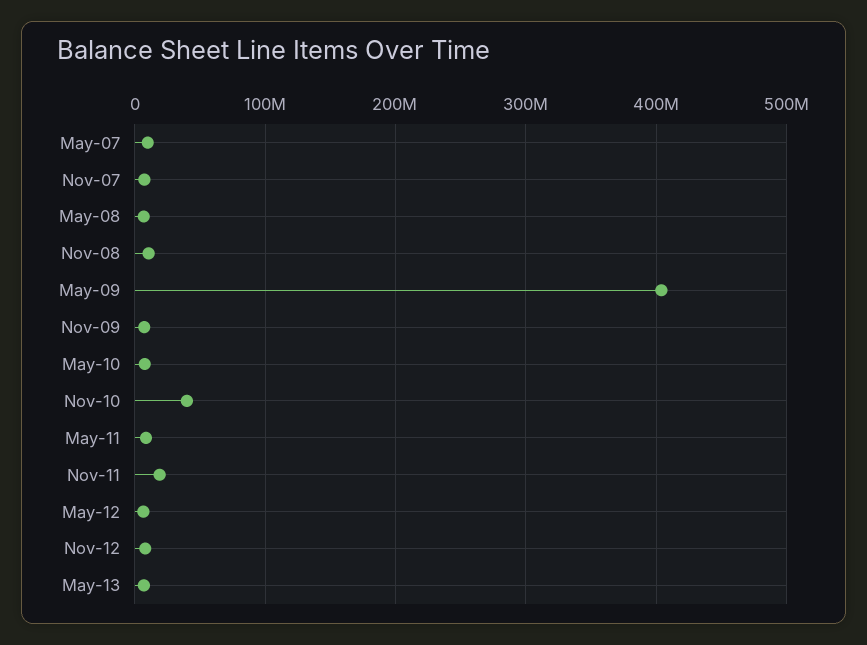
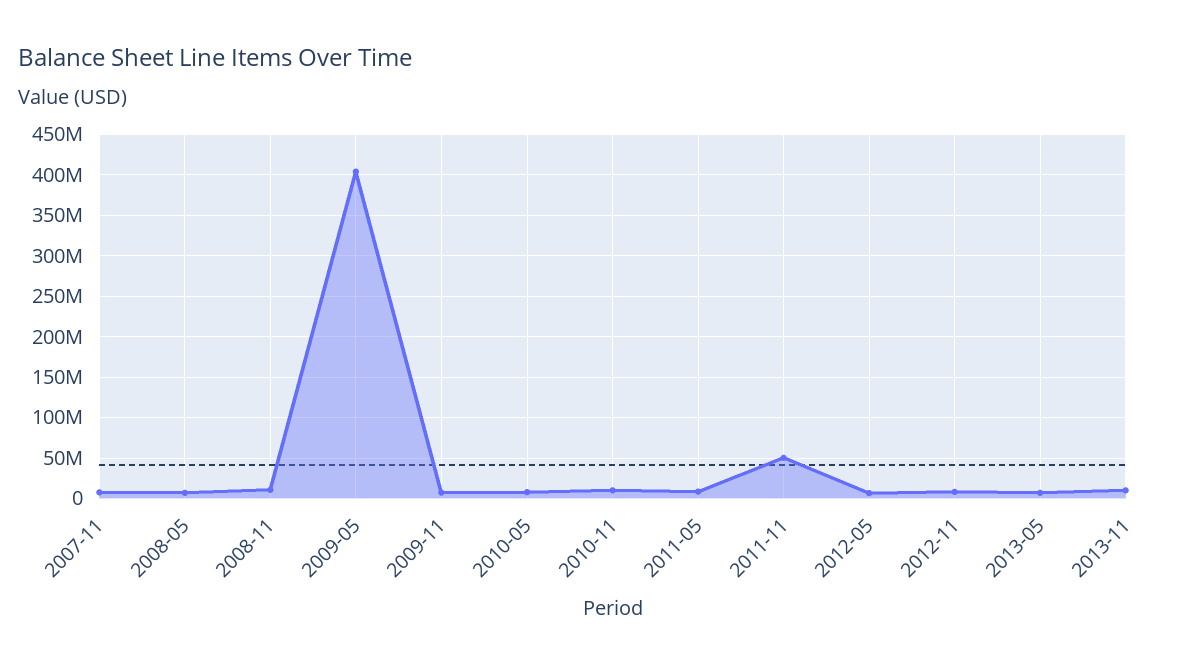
May-07: 10000000 -> none
Nov-10: 40000000 -> 10000000
Nov-11: 20000000 -> 50000000
2013-11: none -> 10000000

